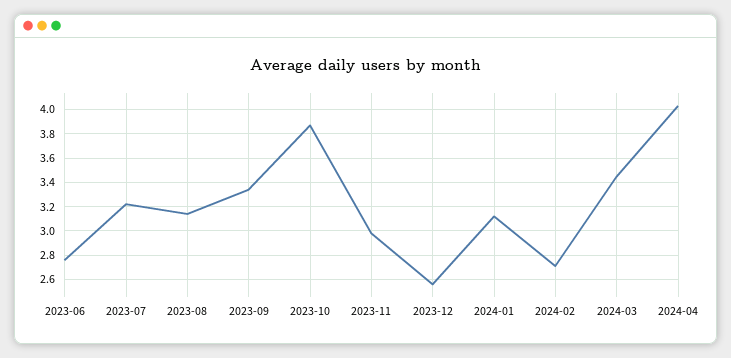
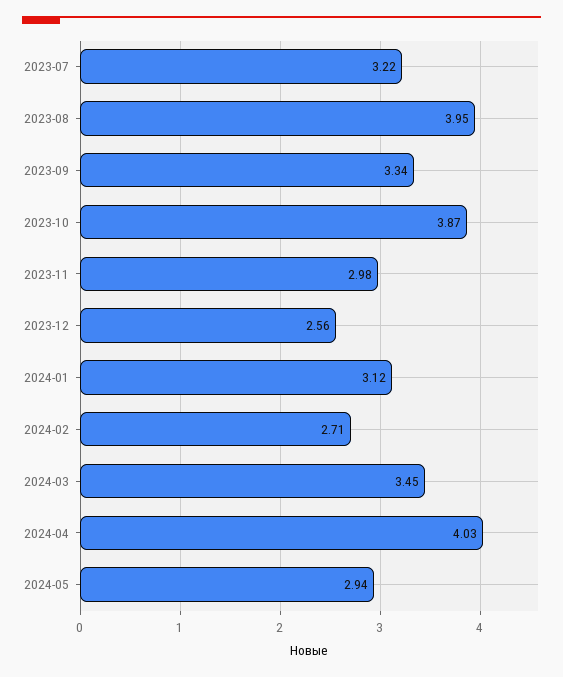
2023-06: 2.75 -> none
2023-08: 3.15 -> 3.95
2024-05: none -> 2.94

